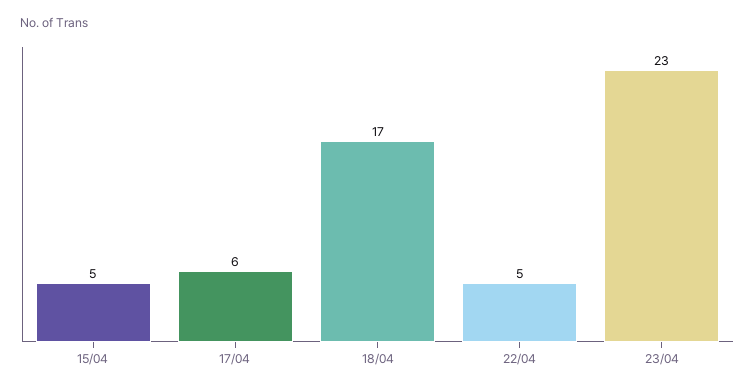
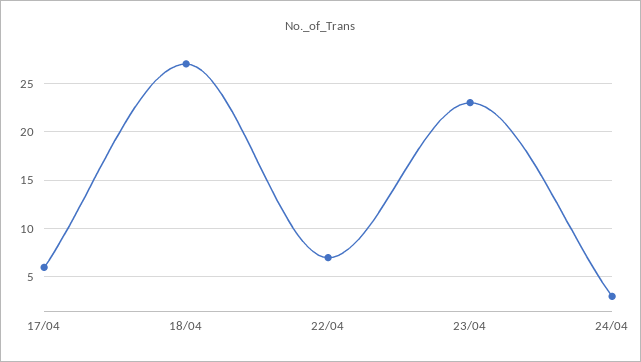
15/04: 5 -> none
18/04: 17 -> 27
22/04: 5 -> 7
24/04: none -> 3

